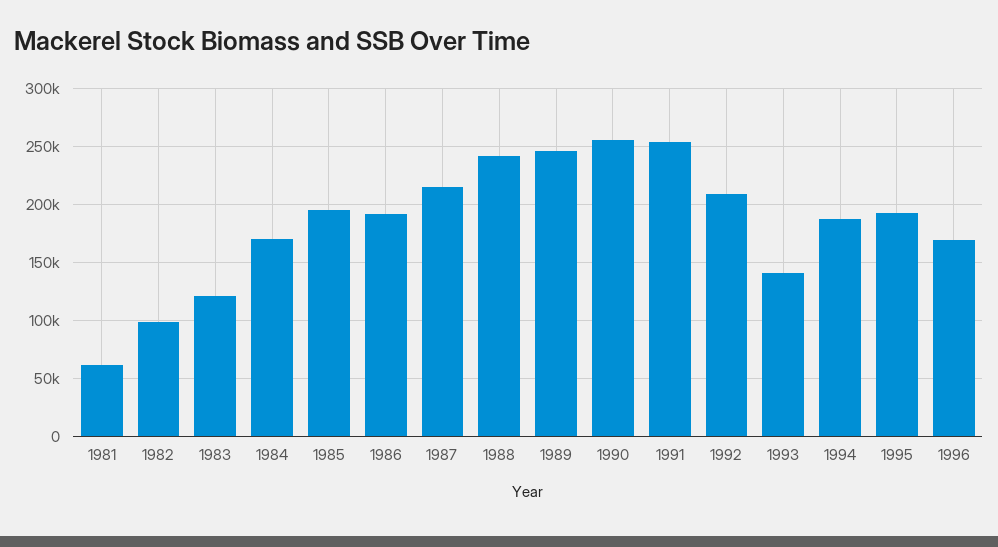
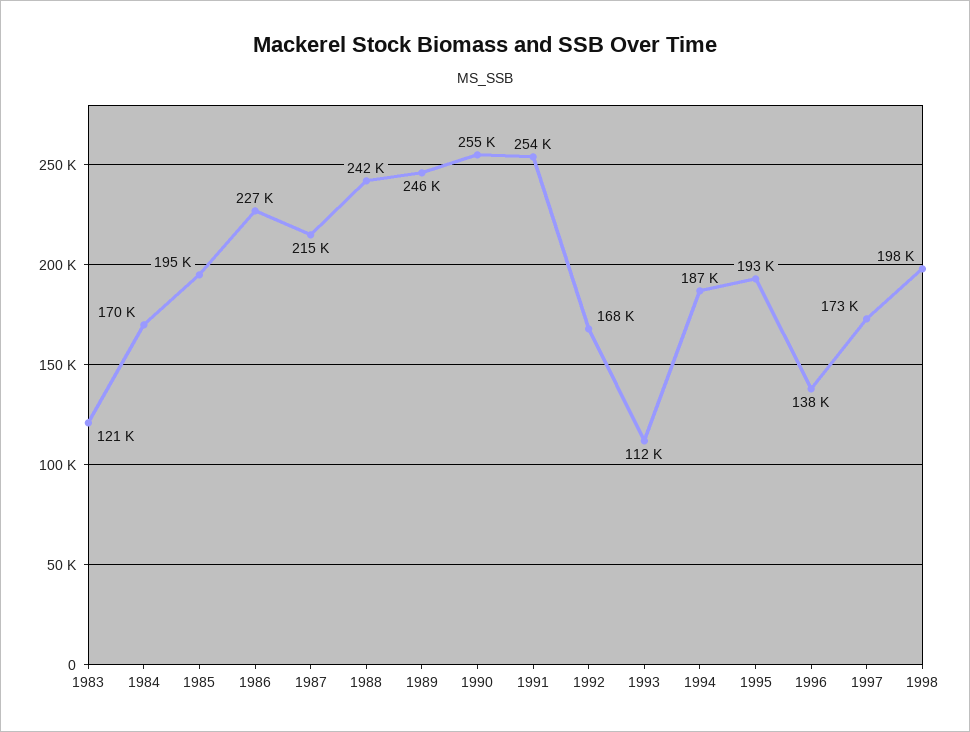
1981: 60000 -> none
1982: 100000 -> none
1986: 190000 -> 227000
1992: 210000 -> 168000
1993: 140000 -> 112000
1996: 170000 -> 138000
1997: none -> 173000
1998: none -> 198000

